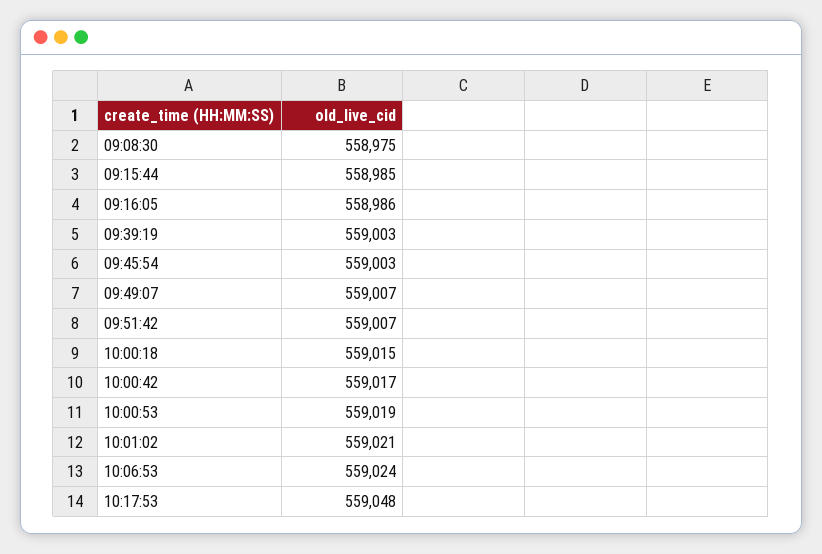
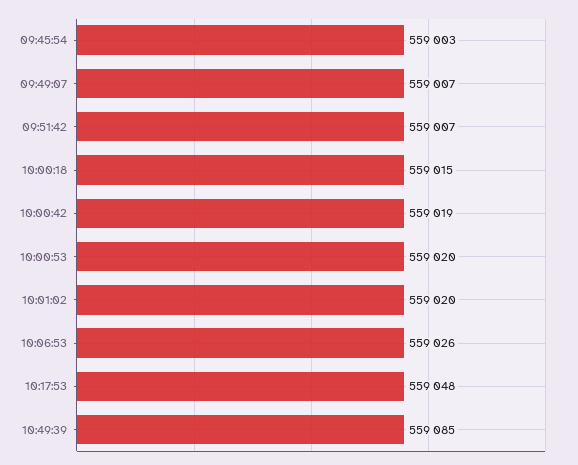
09:08:30: 558975 -> none
09:15:44: 558985 -> none
09:16:05: 558986 -> none
09:39:19: 559003 -> none
10:00:42: 559017 -> 559019
10:00:53: 559019 -> 559020
10:01:02: 559021 -> 559020
10:06:53: 559024 -> 559026
10:49:39: none -> 559085

